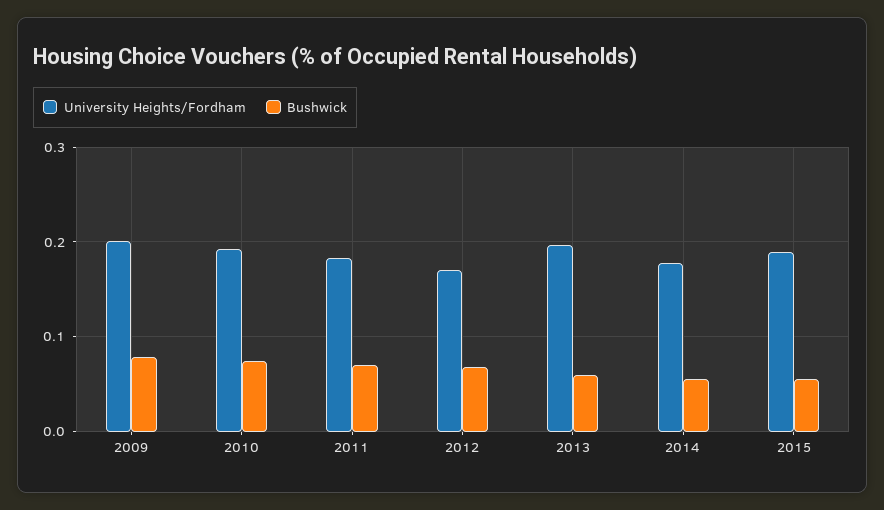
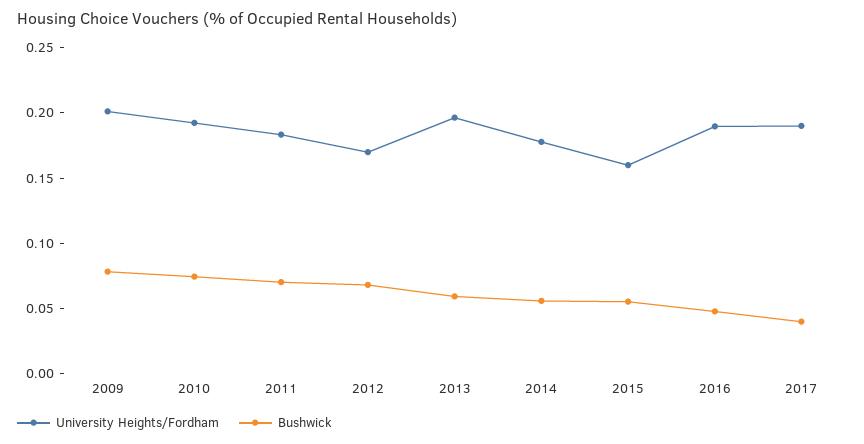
University Heights/Fordham, 2015: 0.19 -> 0.16
University Heights/Fordham, 2016: none -> 0.19
Bushwick, 2016: none -> 0.05
University Heights/Fordham, 2017: none -> 0.19
Bushwick, 2017: none -> 0.04

